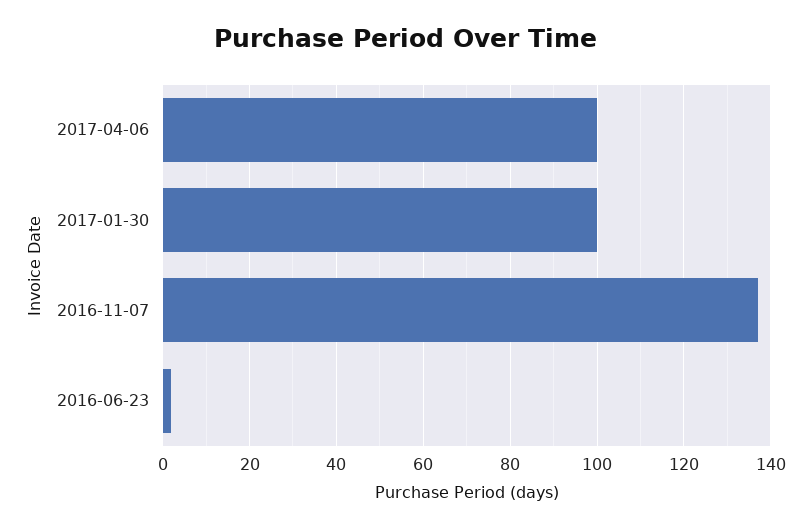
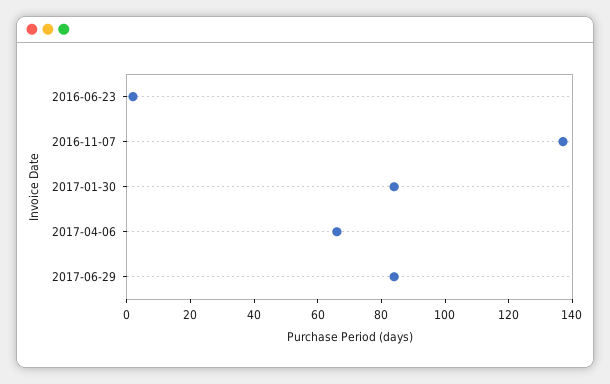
2017-04-06: 100 -> 65
2017-01-30: 100 -> 85
2017-06-29: none -> 85

